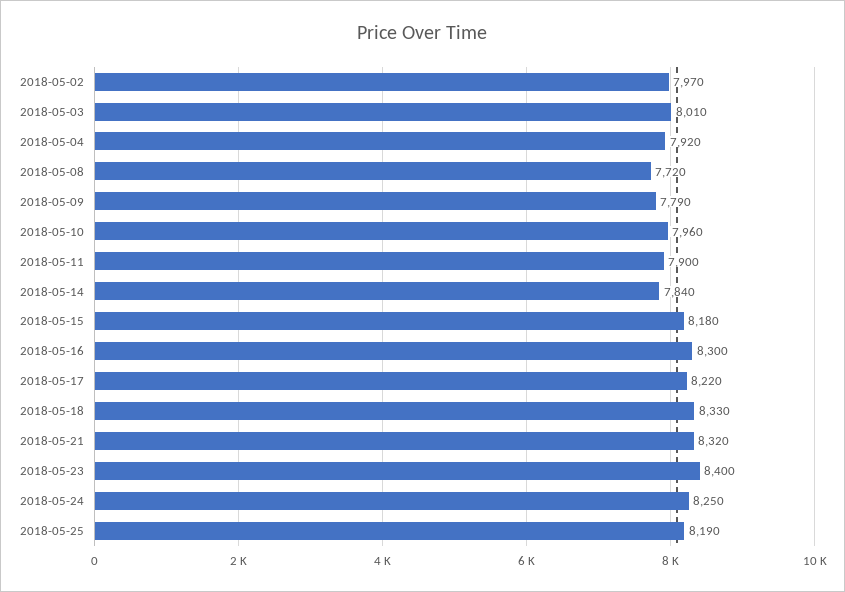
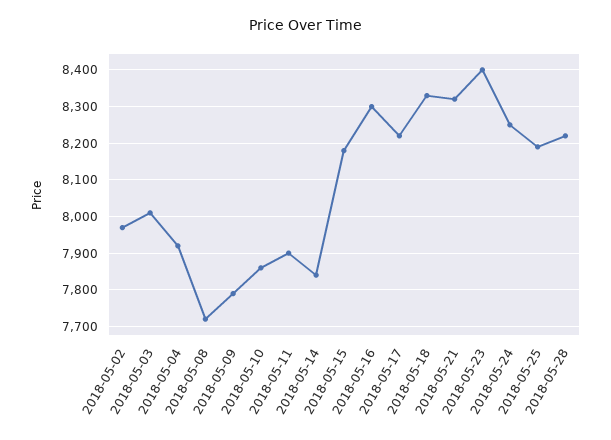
2018-05-10: 7960 -> 7860
2018-05-28: none -> 8220

